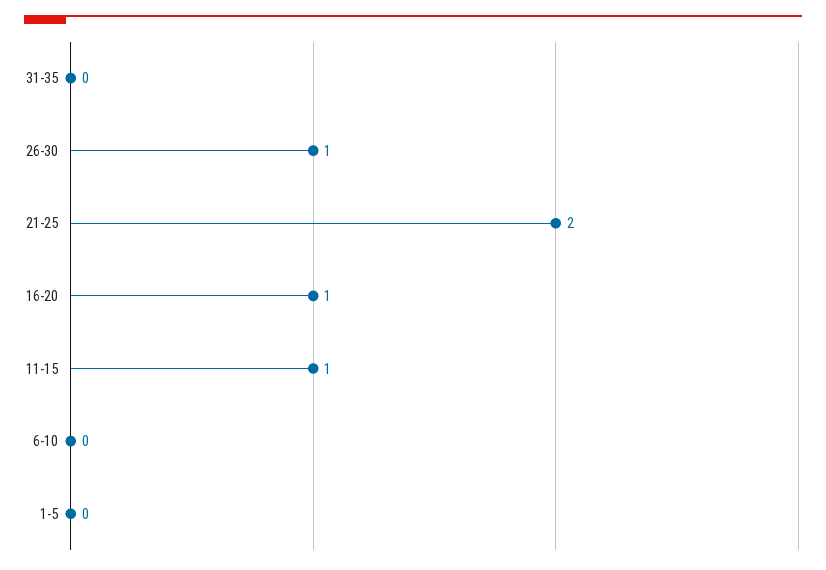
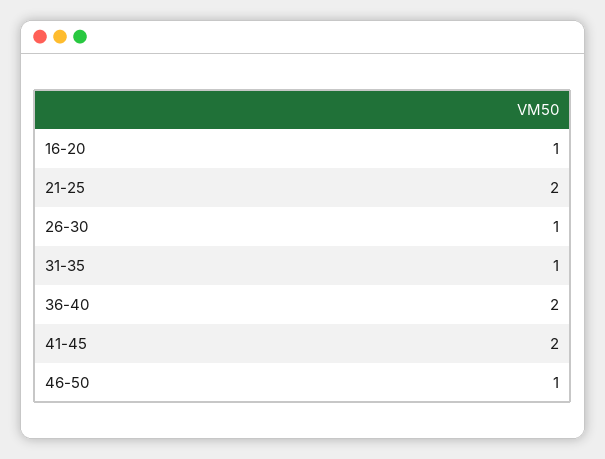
31-35: 0 -> 1
11-15: 1 -> none
6-10: 0 -> none
1-5: 0 -> none
36-40: none -> 2
41-45: none -> 2
46-50: none -> 1

